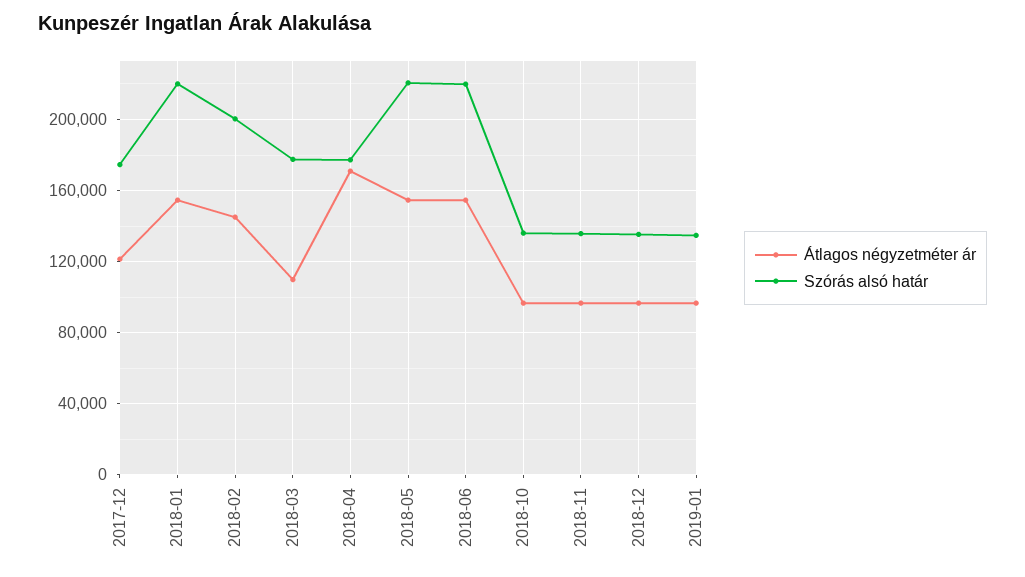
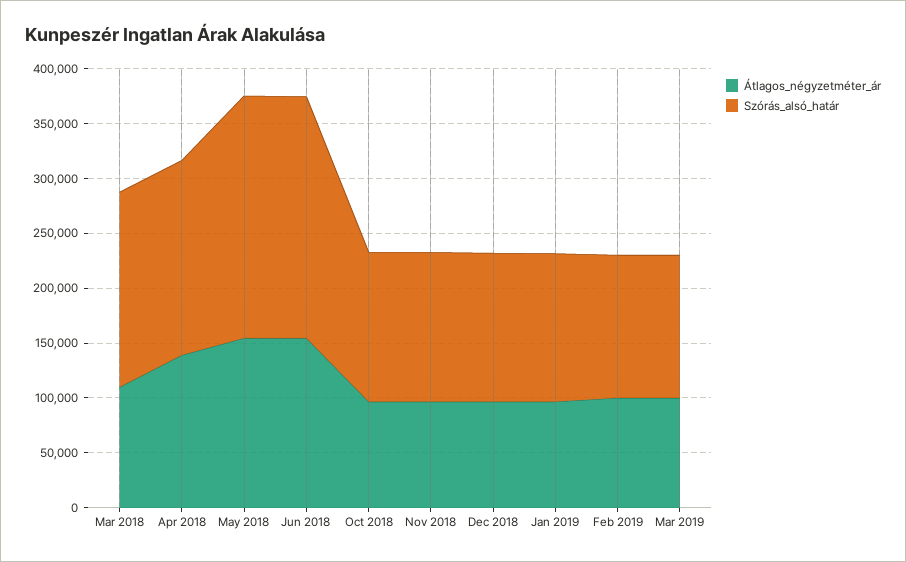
Átlagos négyzetméter ár, 2017-12: 120000 -> none
Szórás alsó határ, 2017-12: 175000 -> none
Átlagos négyzetméter ár, 2018-01: 155000 -> none
Szórás alsó határ, 2018-01: 220000 -> none
Átlagos négyzetméter ár, 2018-02: 145000 -> none
Szórás alsó határ, 2018-02: 200000 -> none
Átlagos négyzetméter ár, 2018-04: 170000 -> 140000
Átlagos négyzetméter ár, Feb 2019: none -> 100000
Szórás alsó határ, Feb 2019: none -> 130000
Átlagos négyzetméter ár, Mar 2019: none -> 100000
Szórás alsó határ, Mar 2019: none -> 130000

